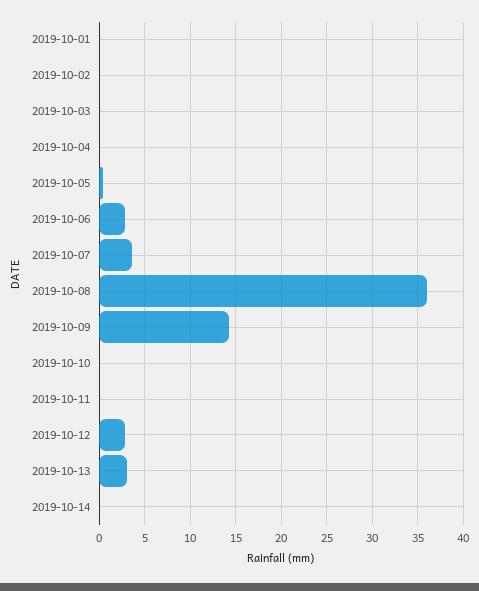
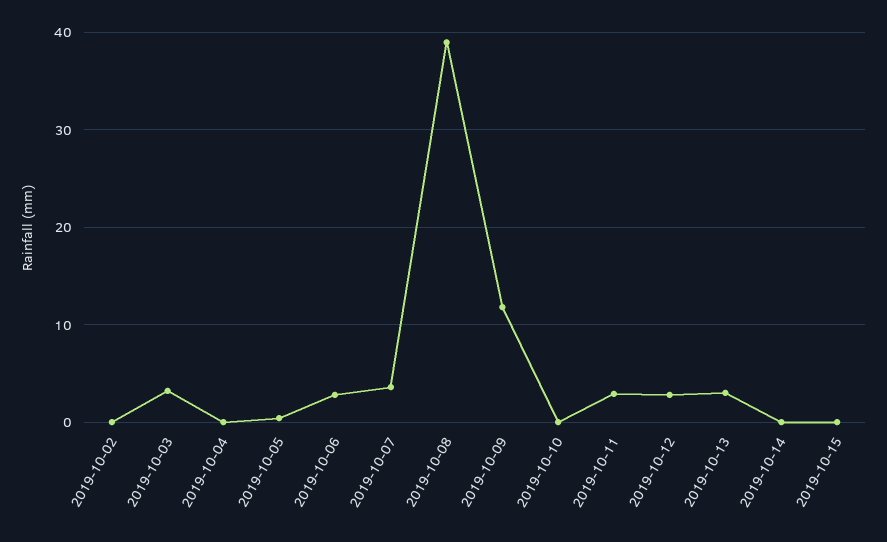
2019-10-01: 0 -> none
2019-10-03: 0 -> 3
2019-10-08: 36 -> 39
2019-10-09: 14 -> 12
2019-10-11: 0 -> 3
2019-10-15: none -> 0

